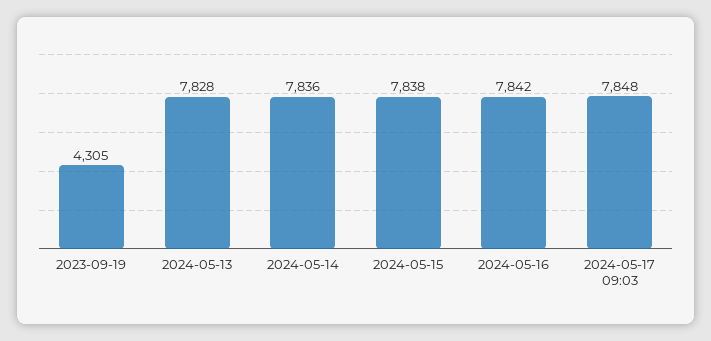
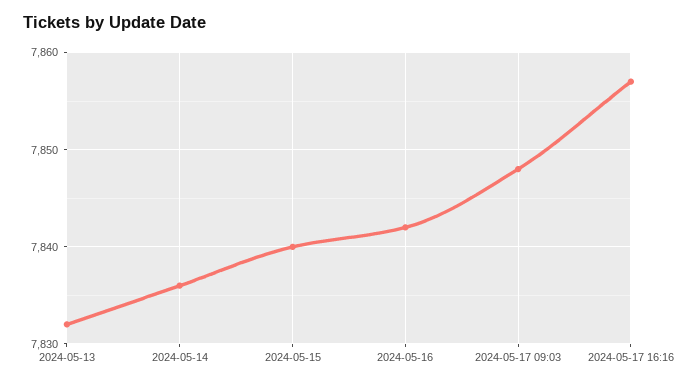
2023-09-19: 4305 -> none
2024-05-13: 7828 -> 7832
2024-05-15: 7838 -> 7840
2024-05-17 16:16: none -> 7857

